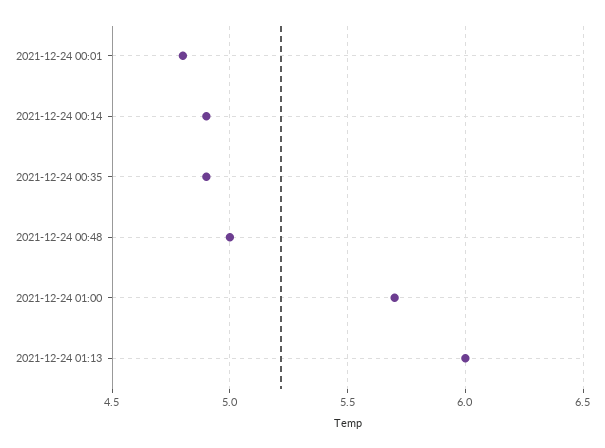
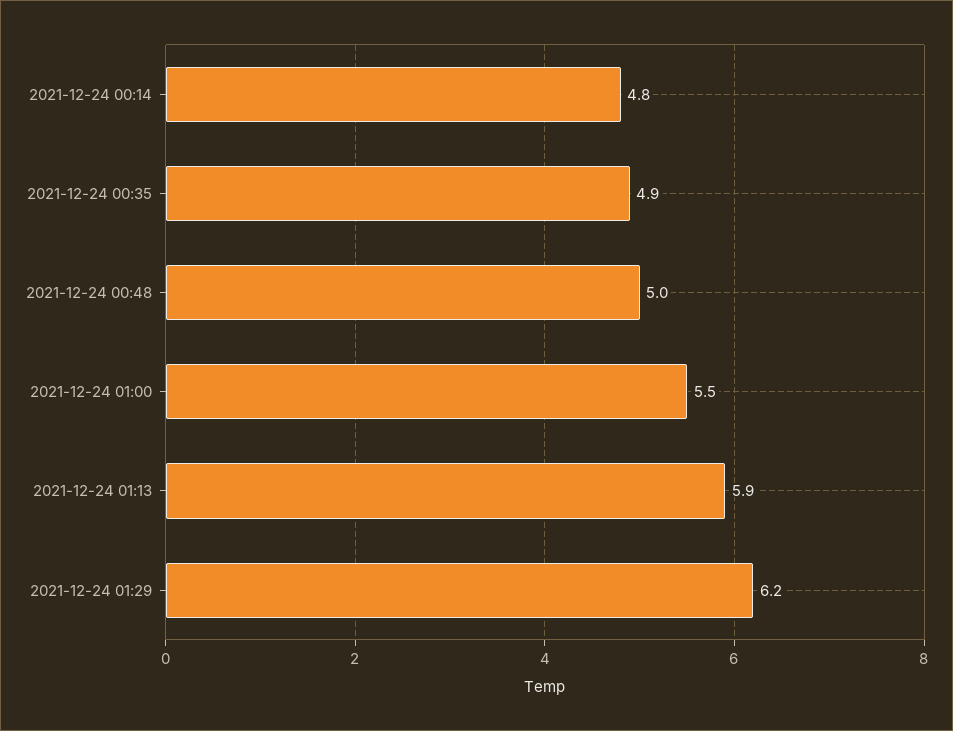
2021-12-24 00:01: 4.8 -> none
2021-12-24 00:14: 4.9 -> 4.8
2021-12-24 01:00: 5.7 -> 5.5
2021-12-24 01:13: 6 -> 5.9
2021-12-24 01:29: none -> 6.2

